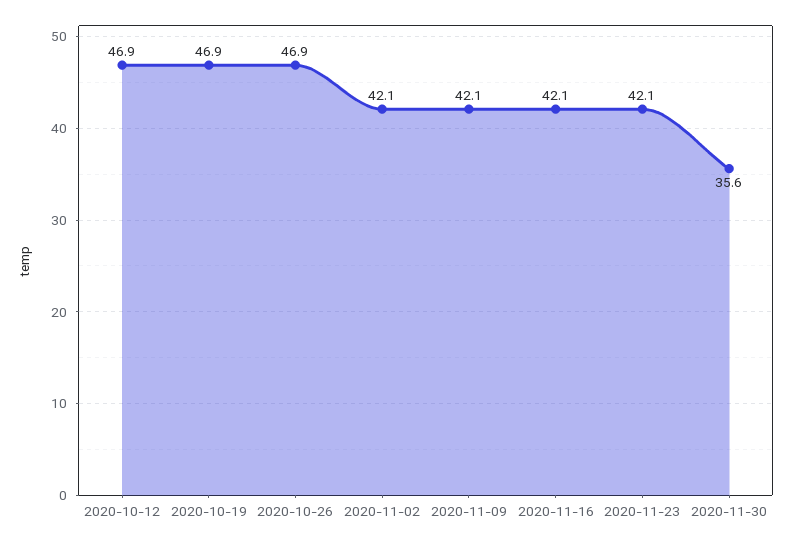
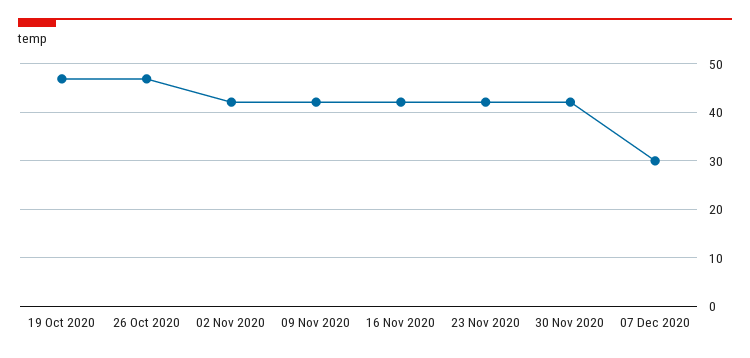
2020-10-12: 46.9 -> none
2020-11-30: 35.6 -> 42
07 Dec 2020: none -> 30

